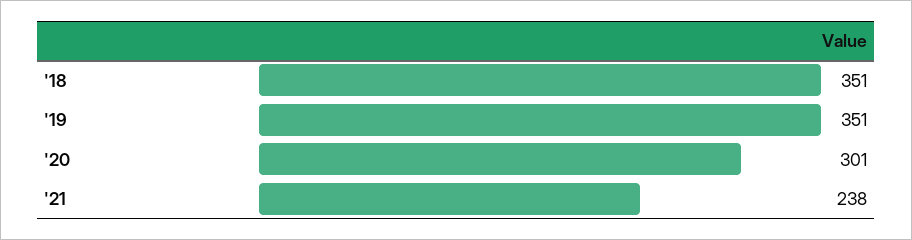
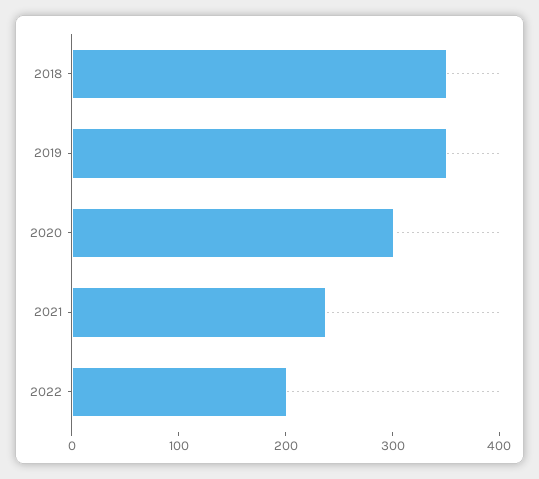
2022: none -> 200

